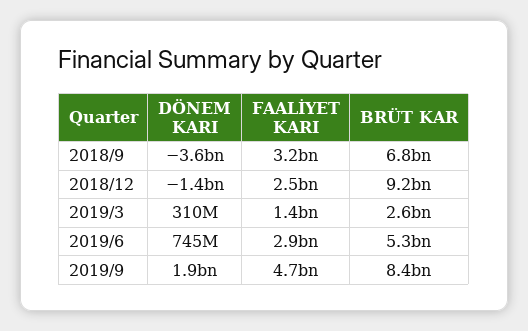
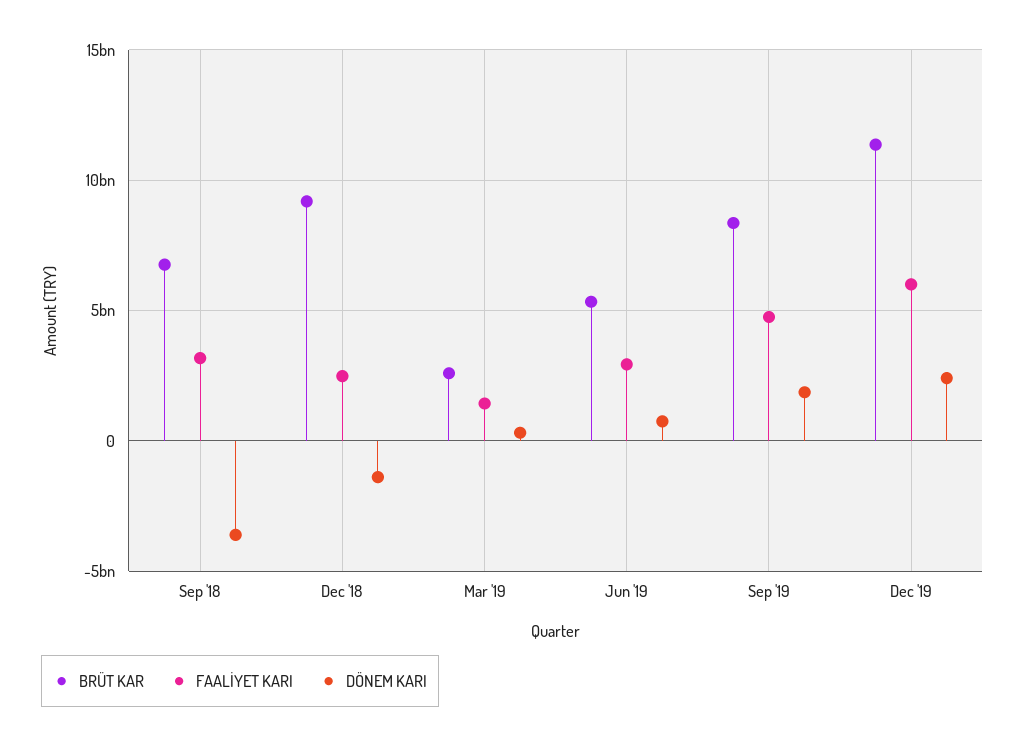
BRÜT KAR, Dec '19: none -> 11500000000
FAALİYET KARI, Dec '19: none -> 6000000000
DÖNEM KARI, Dec '19: none -> 2500000000

